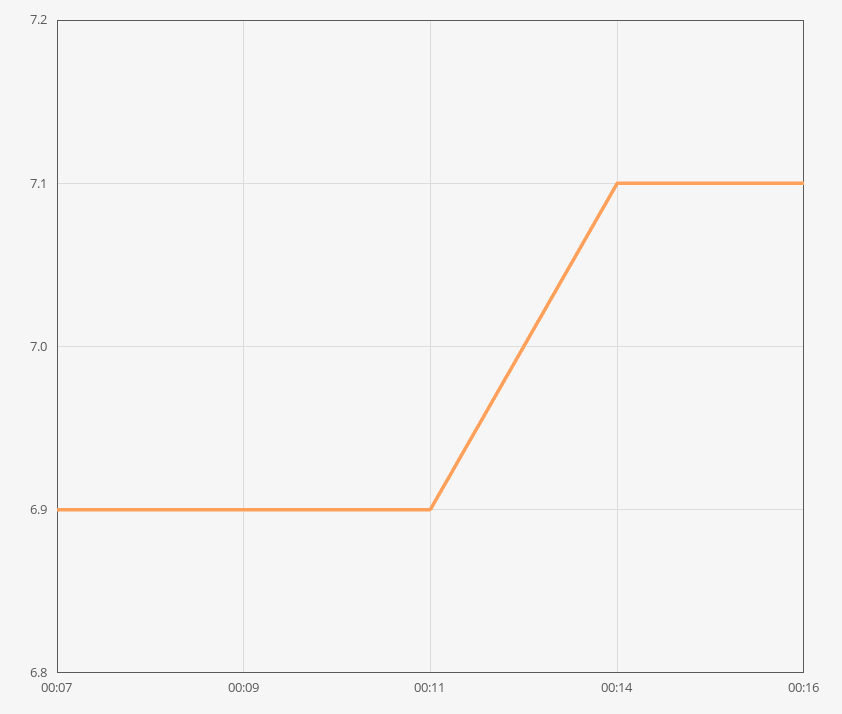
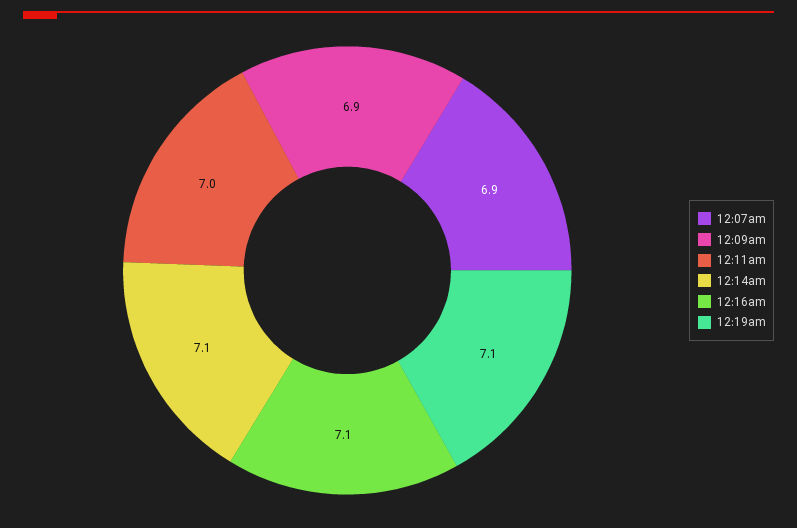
00:11: 6.9 -> 7
12:19am: none -> 7.1

